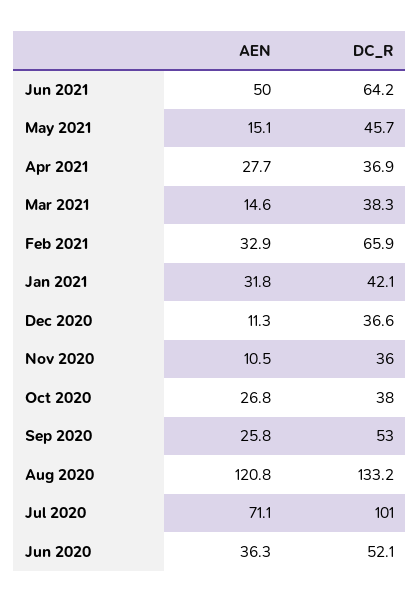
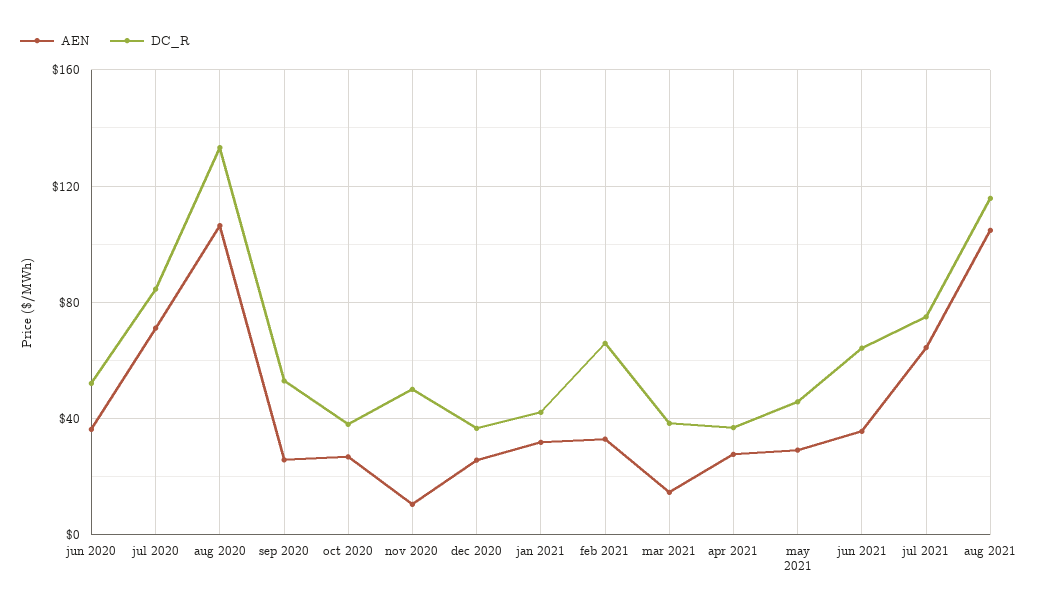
AEN, Jun 2021: 50 -> 35
AEN, May 2021: 15.1 -> 30
AEN, Dec 2020: 11.3 -> 25
DC_R, Nov 2020: 36 -> 50
AEN, Aug 2020: 120.8 -> 105
DC_R, Jul 2020: 101 -> 85
AEN, jul 2021: none -> 65
DC_R, jul 2021: none -> 75
AEN, aug 2021: none -> 105
DC_R, aug 2021: none -> 115

